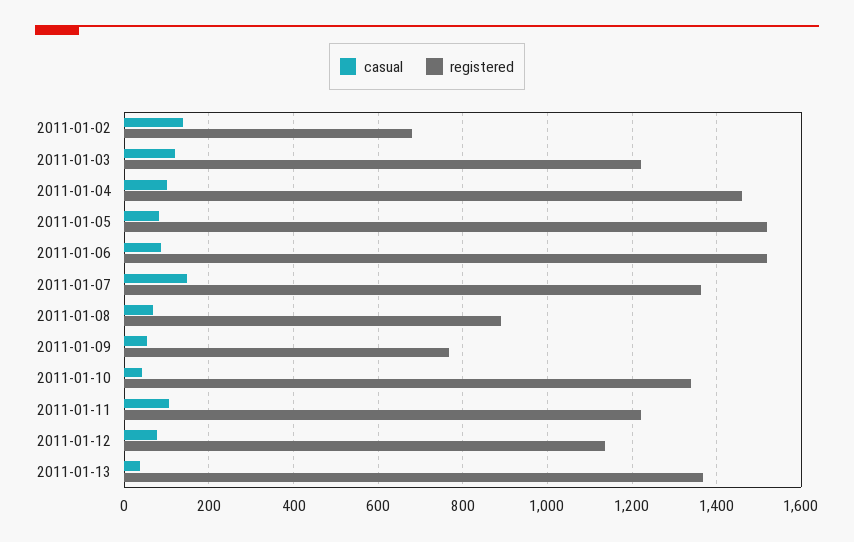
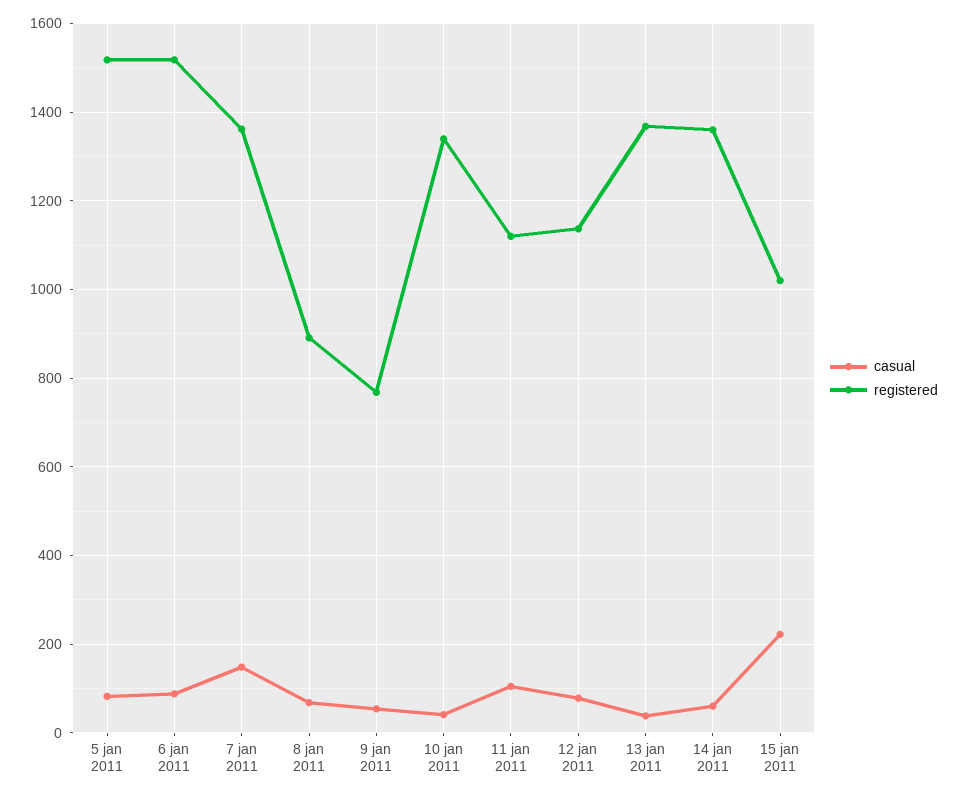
casual, 2011-01-02: 140 -> none
registered, 2011-01-02: 680 -> none
casual, 2011-01-03: 120 -> none
registered, 2011-01-03: 1220 -> none
casual, 2011-01-04: 100 -> none
registered, 2011-01-04: 1460 -> none
registered, 2011-01-11: 1220 -> 1120
casual, 14 jan 2011: none -> 60
registered, 14 jan 2011: none -> 1360
casual, 15 jan 2011: none -> 220
registered, 15 jan 2011: none -> 1020

